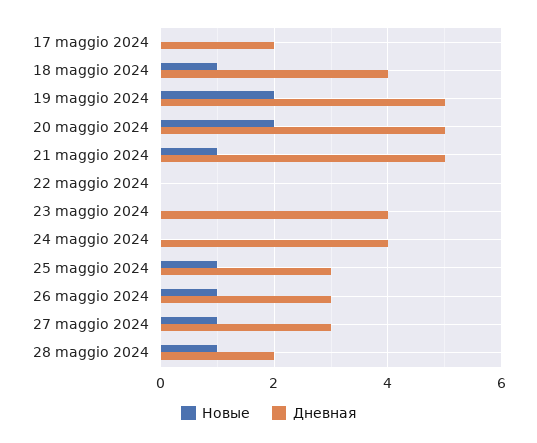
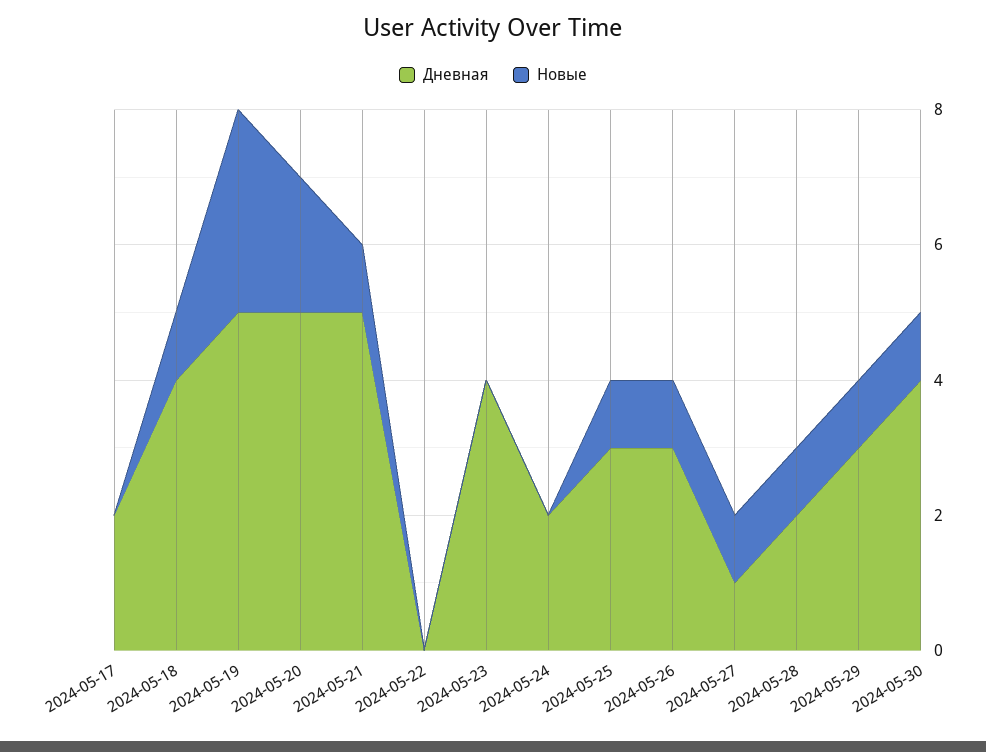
Новые, 19 maggio 2024: 2 -> 3
Дневная, 24 maggio 2024: 4 -> 2
Дневная, 27 maggio 2024: 3 -> 1
Дневная, 2024-05-29: none -> 3
Новые, 2024-05-29: none -> 1
Дневная, 2024-05-30: none -> 4
Новые, 2024-05-30: none -> 1

